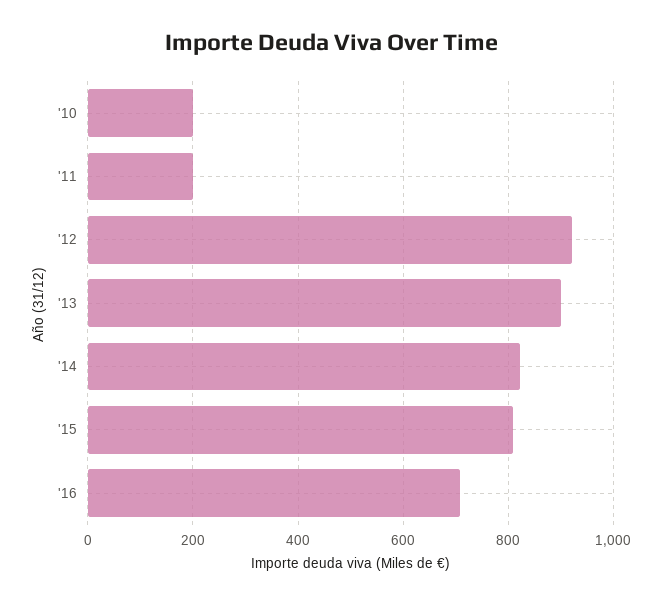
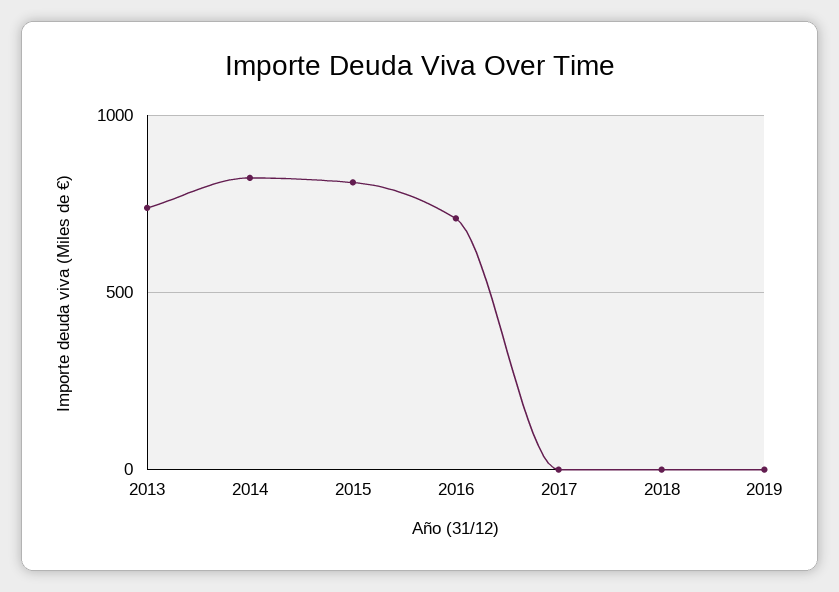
'10: 200 -> none
'11: 200 -> none
'12: 920 -> none
'13: 900 -> 750
2017: none -> 0
2018: none -> 0
2019: none -> 0

